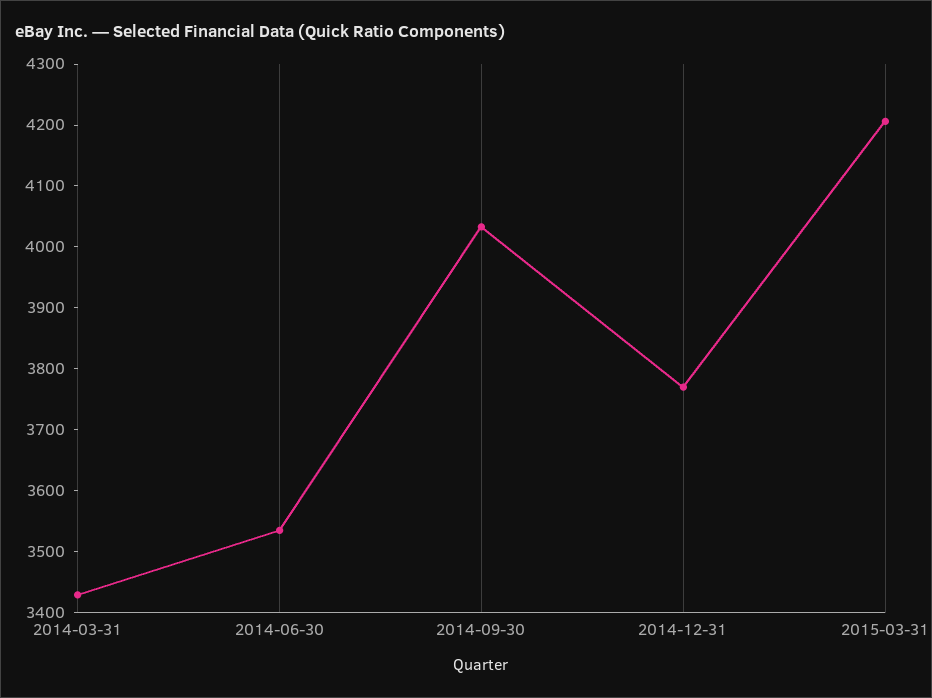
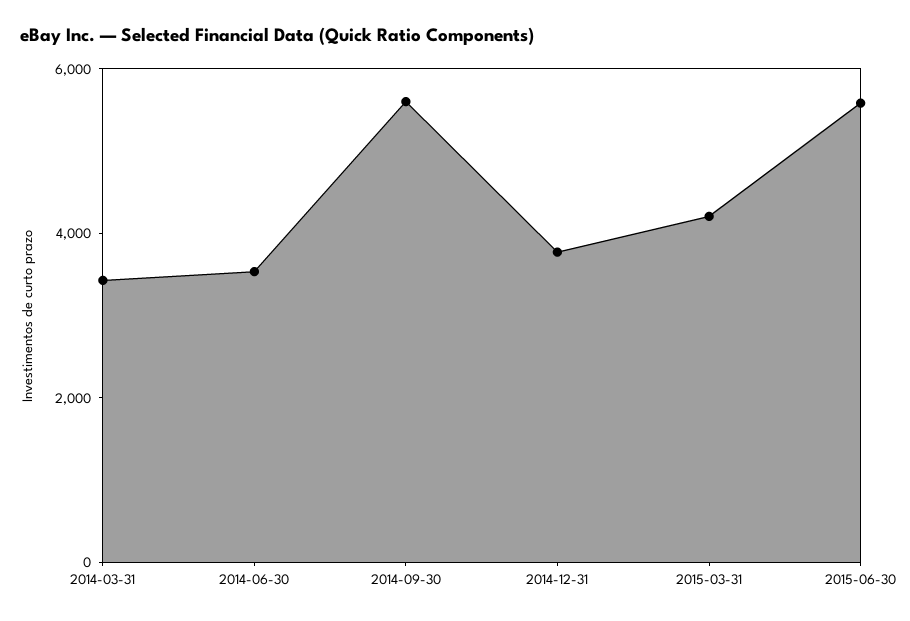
2014-09-30: 4040 -> 5500
2015-06-30: none -> 5500

